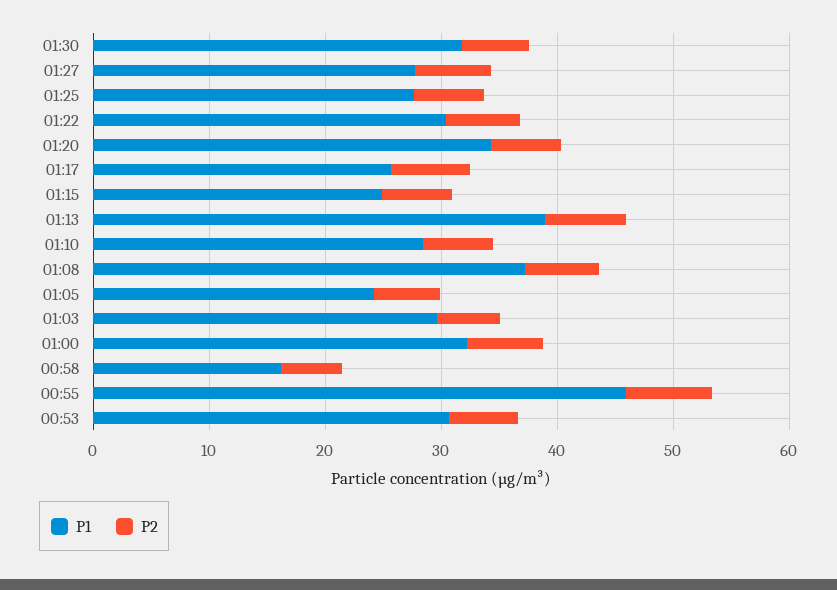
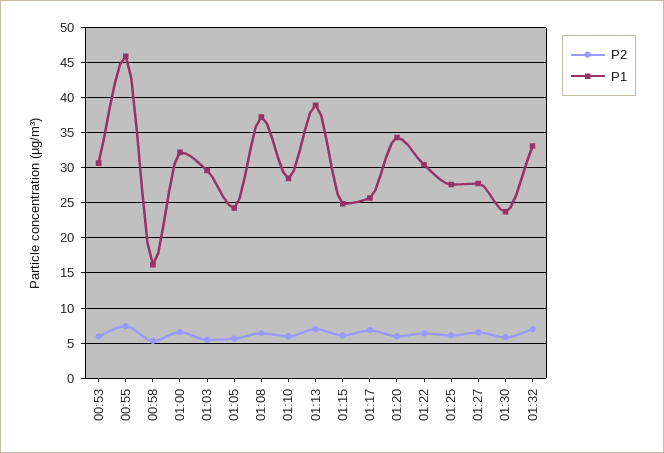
P1, 01:30: 32 -> 24
P2, 01:32: none -> 7
P1, 01:32: none -> 33

